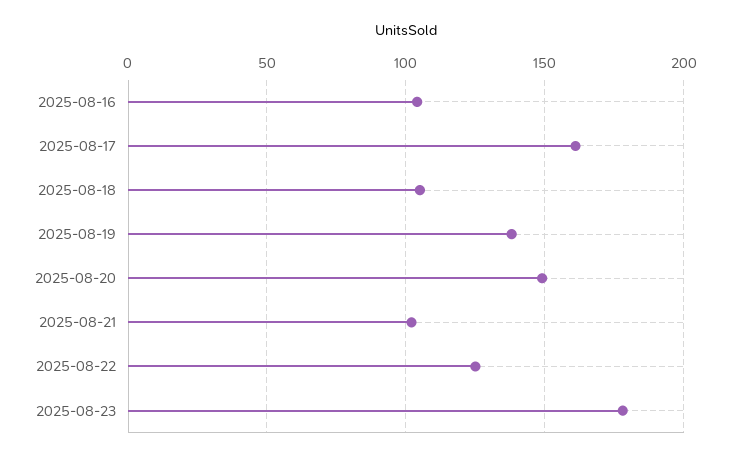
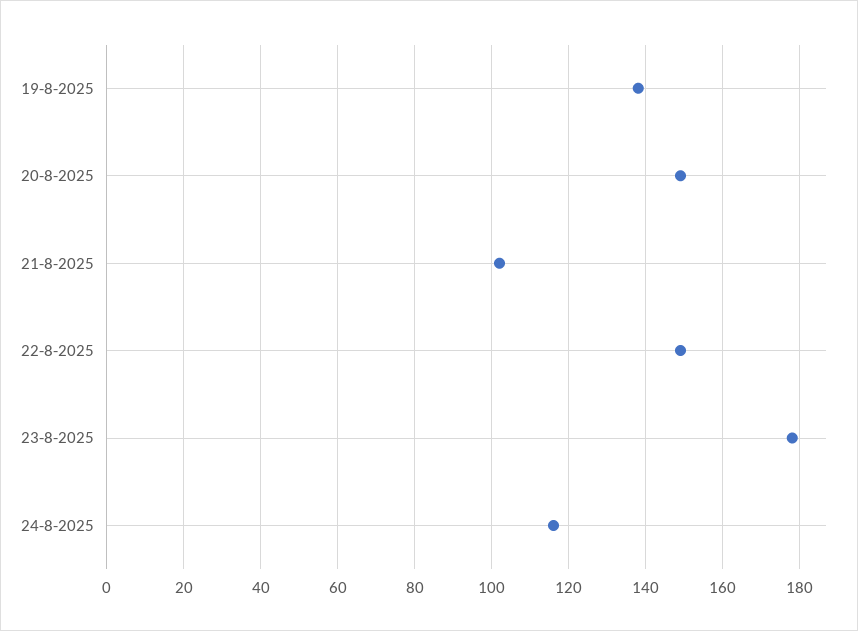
2025-08-16: 105 -> none
2025-08-17: 160 -> none
2025-08-18: 105 -> none
2025-08-22: 125 -> 150
24-8-2025: none -> 115

